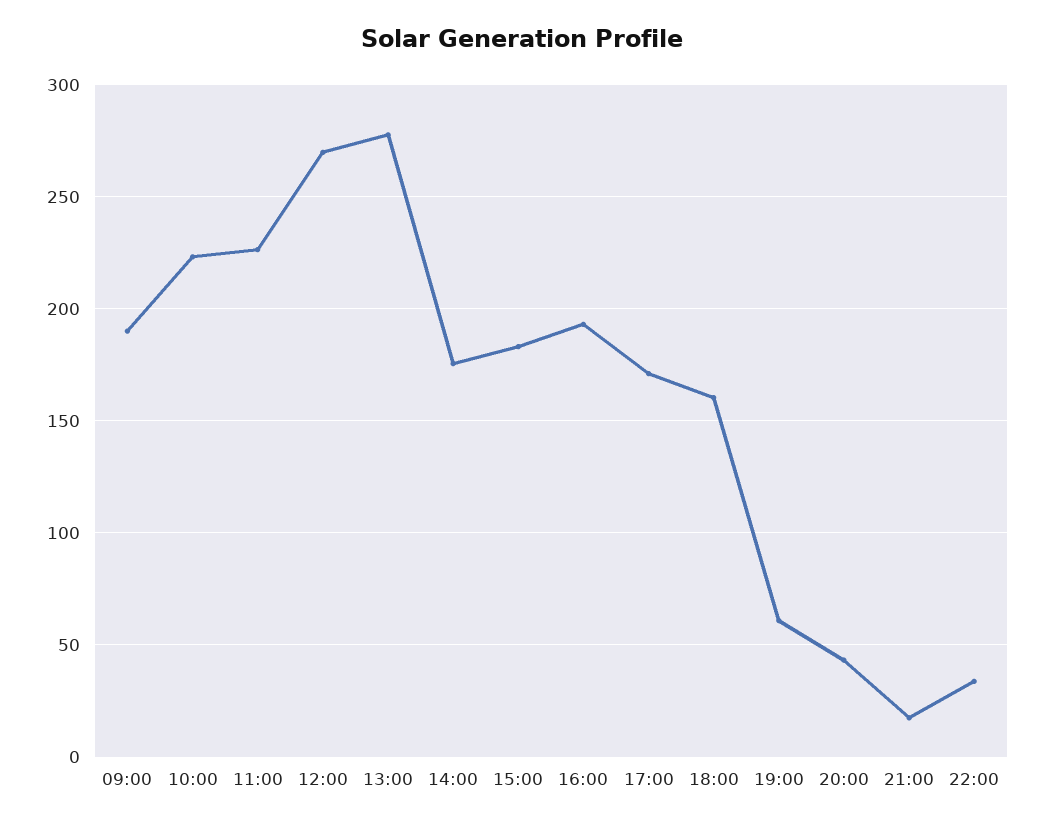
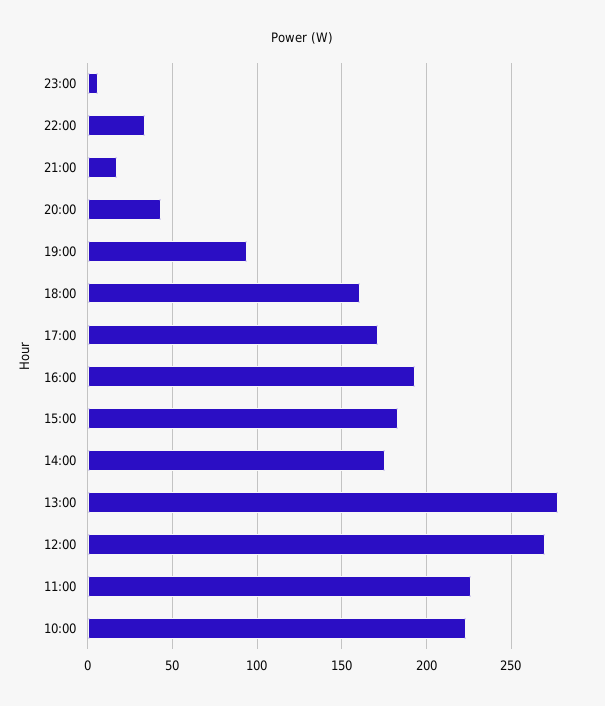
09:00: 190 -> none
19:00: 60 -> 95
23:00: none -> 5

